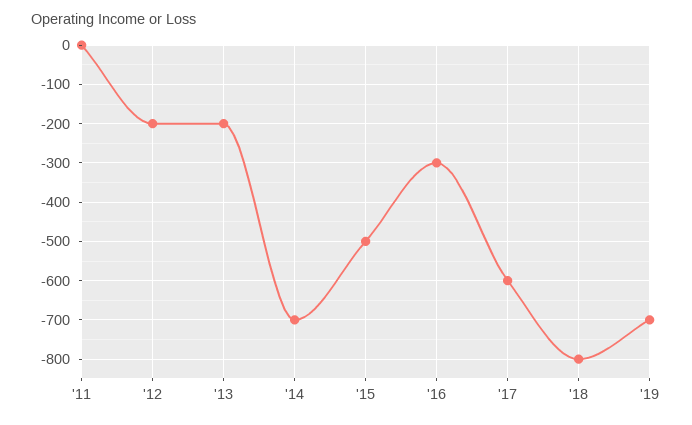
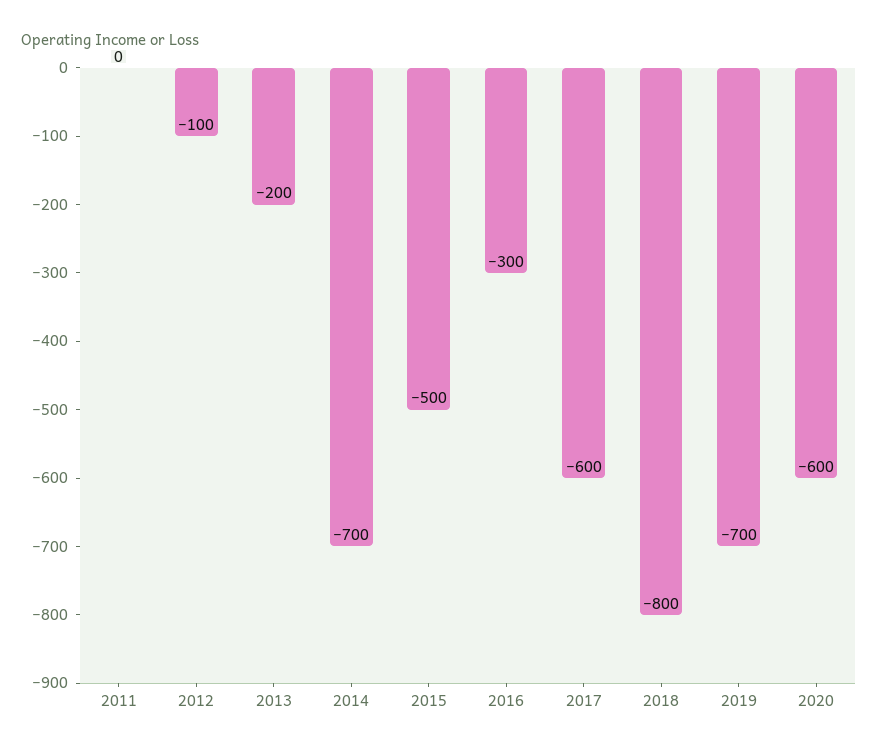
'12: -200 -> -100
2020: none -> -600

